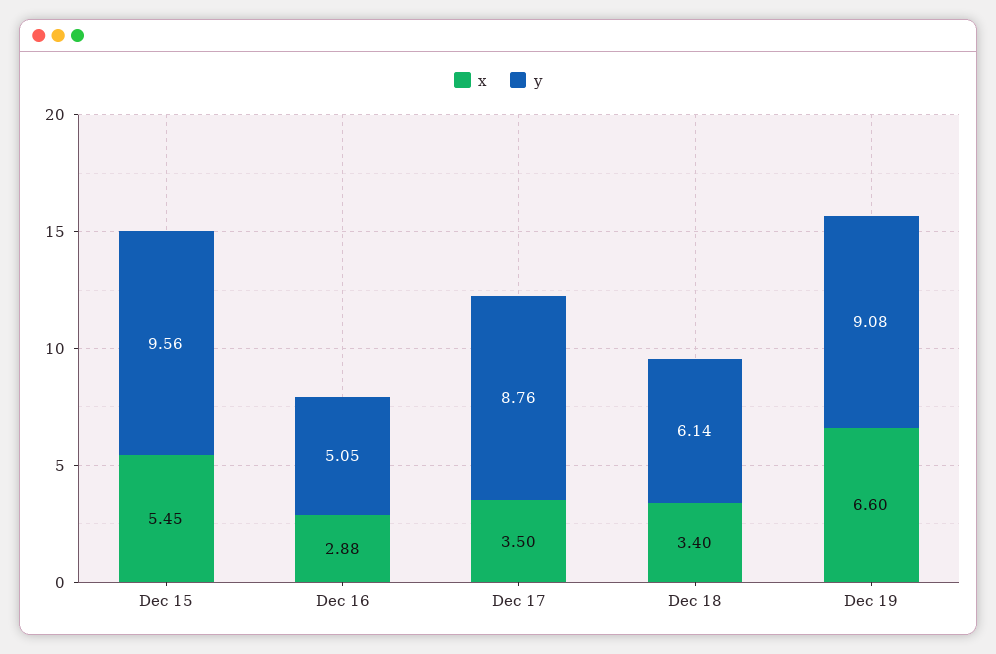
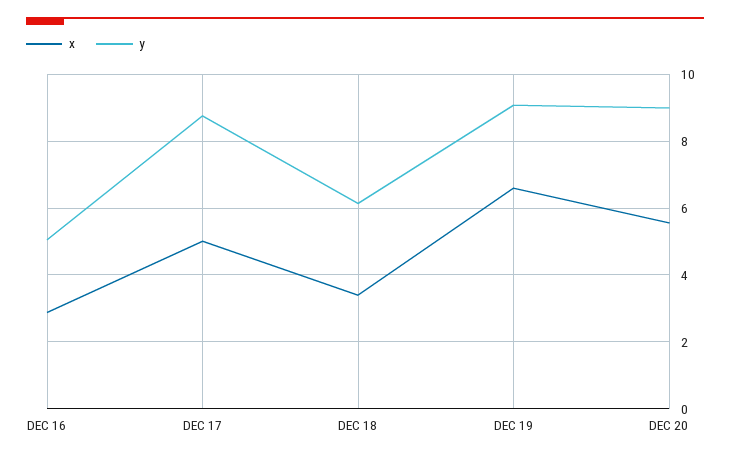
x, Dec 15: 5.45 -> none
y, Dec 15: 9.56 -> none
x, Dec 17: 3.5 -> 5
x, DEC 20: none -> 5.6
y, DEC 20: none -> 9

